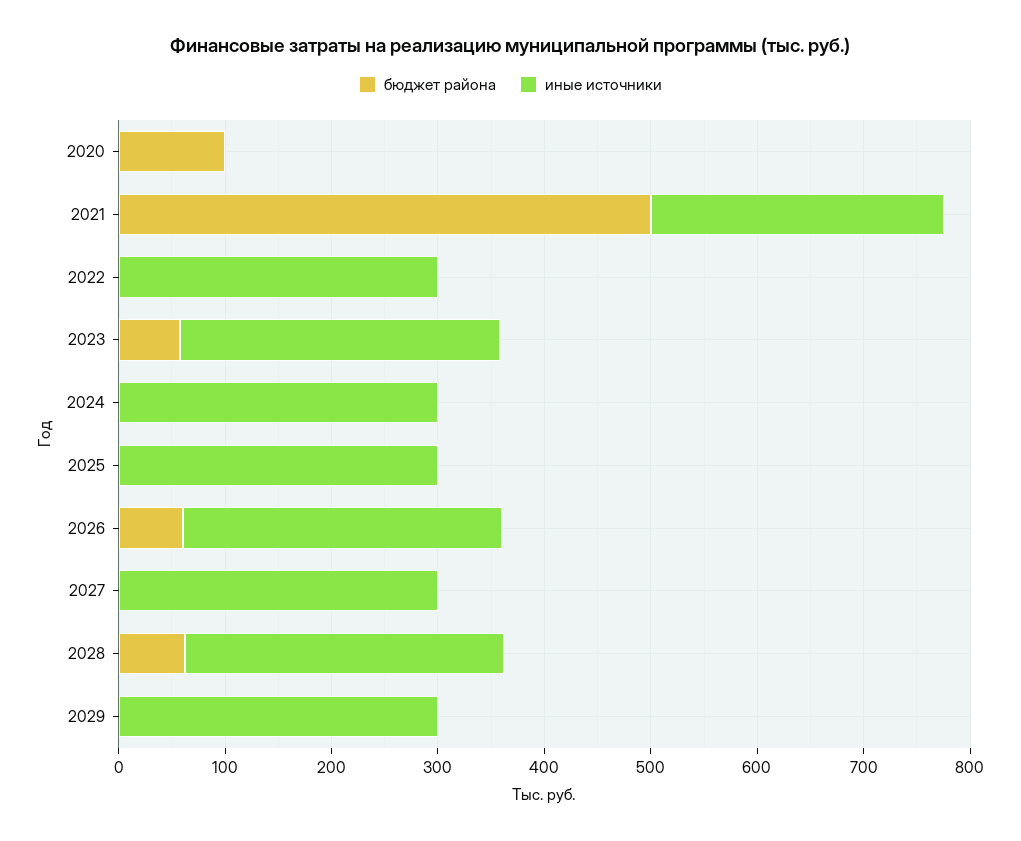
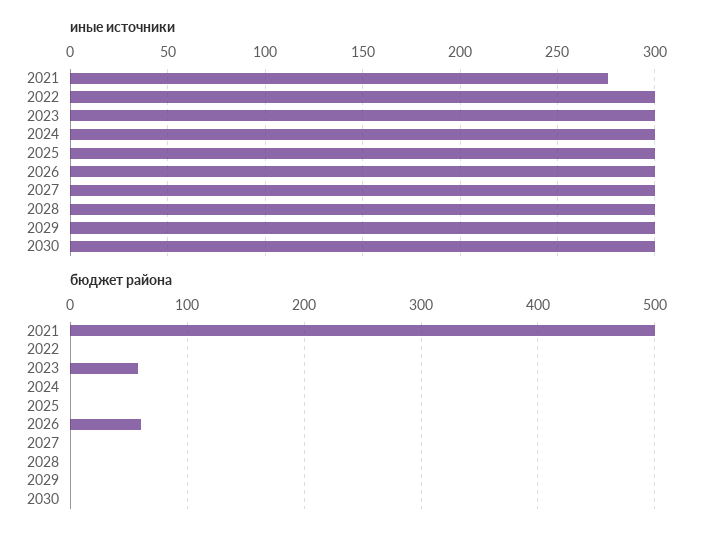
бюджет района, 2020: 100 -> none
иные источники, 2020: 0 -> none
бюджет района, 2028: 60 -> 0
иные источники, 2030: none -> 300
бюджет района, 2030: none -> 0

